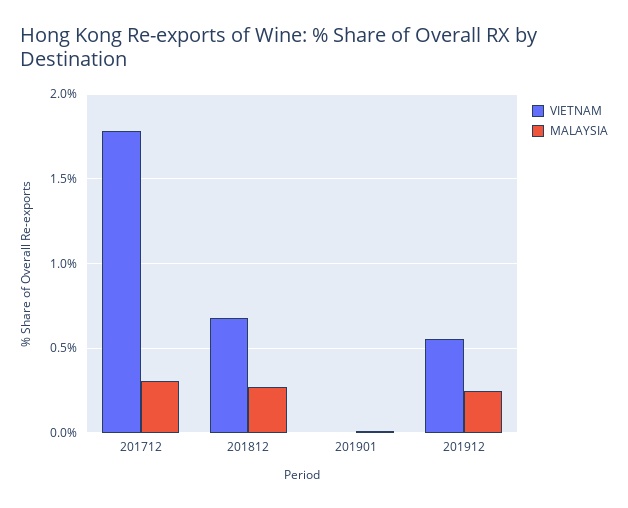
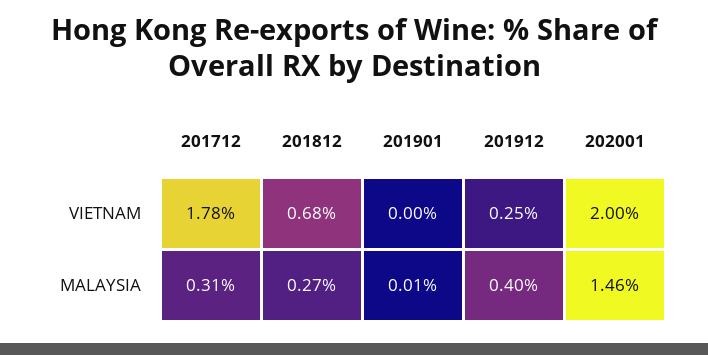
VIETNAM, 201912: 0.55 -> 0.25
MALAYSIA, 201912: 0.25 -> 0.4
VIETNAM, 202001: none -> 2
MALAYSIA, 202001: none -> 1.46

